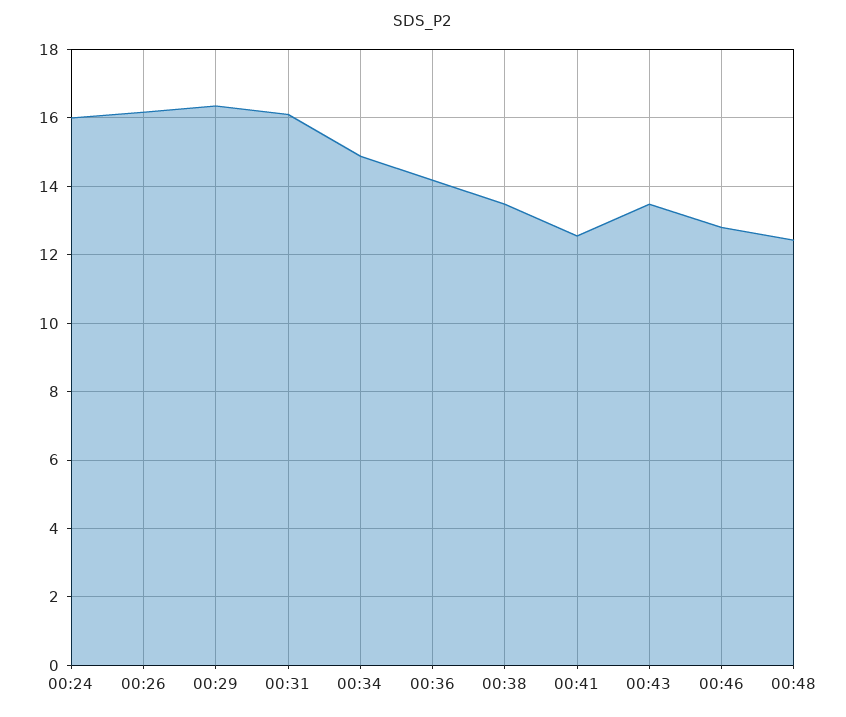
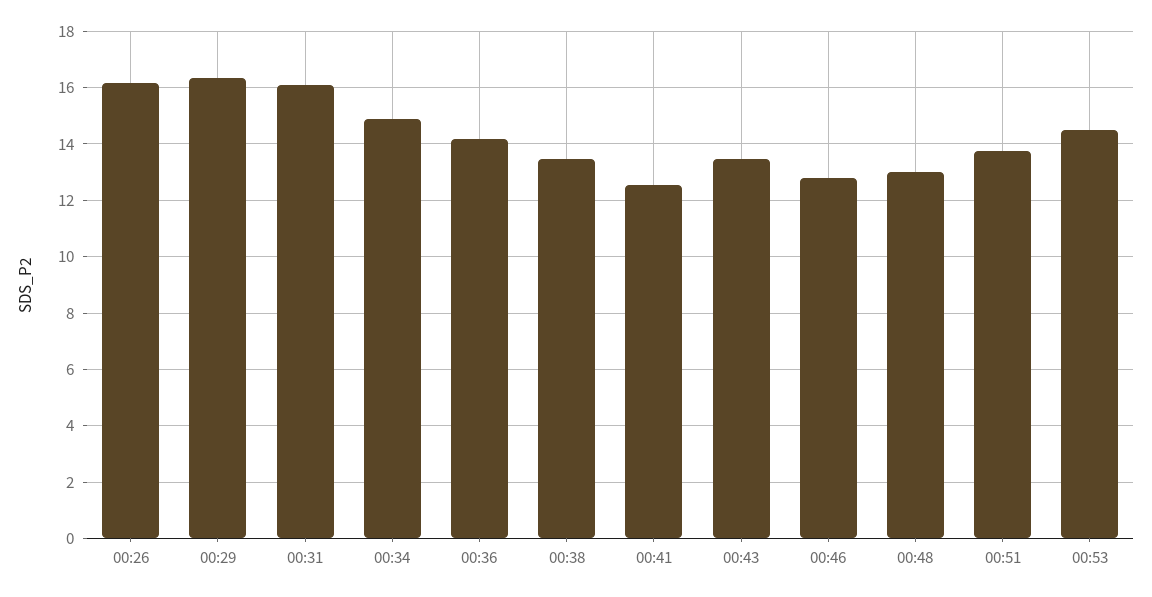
00:24: 16 -> none
00:48: 12.4 -> 13
00:51: none -> 13.75
00:53: none -> 14.5

